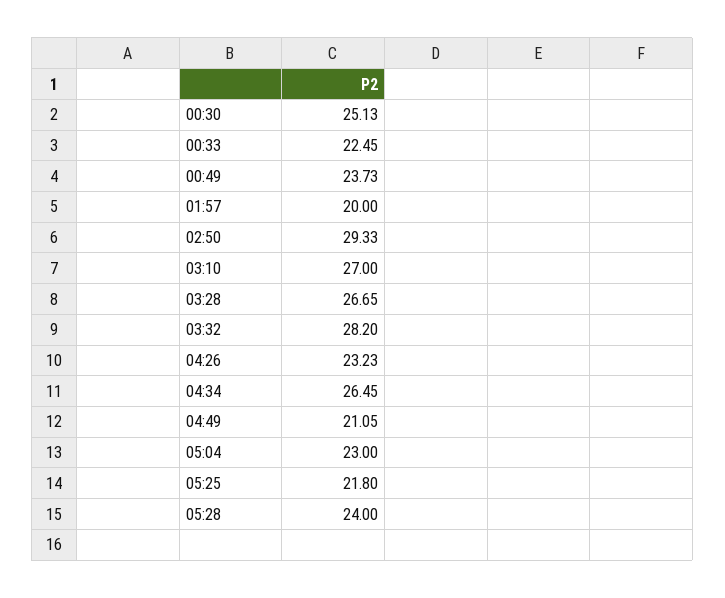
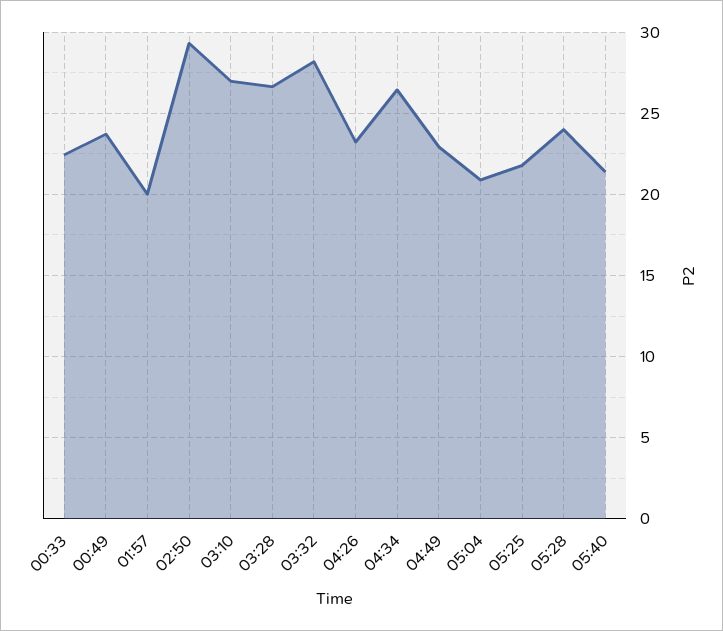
00:30: 25.13 -> none
04:49: 21.05 -> 23
05:04: 23 -> 21
05:40: none -> 21.5

